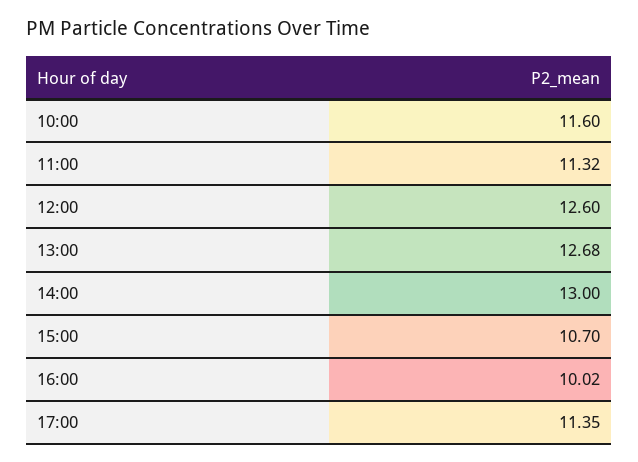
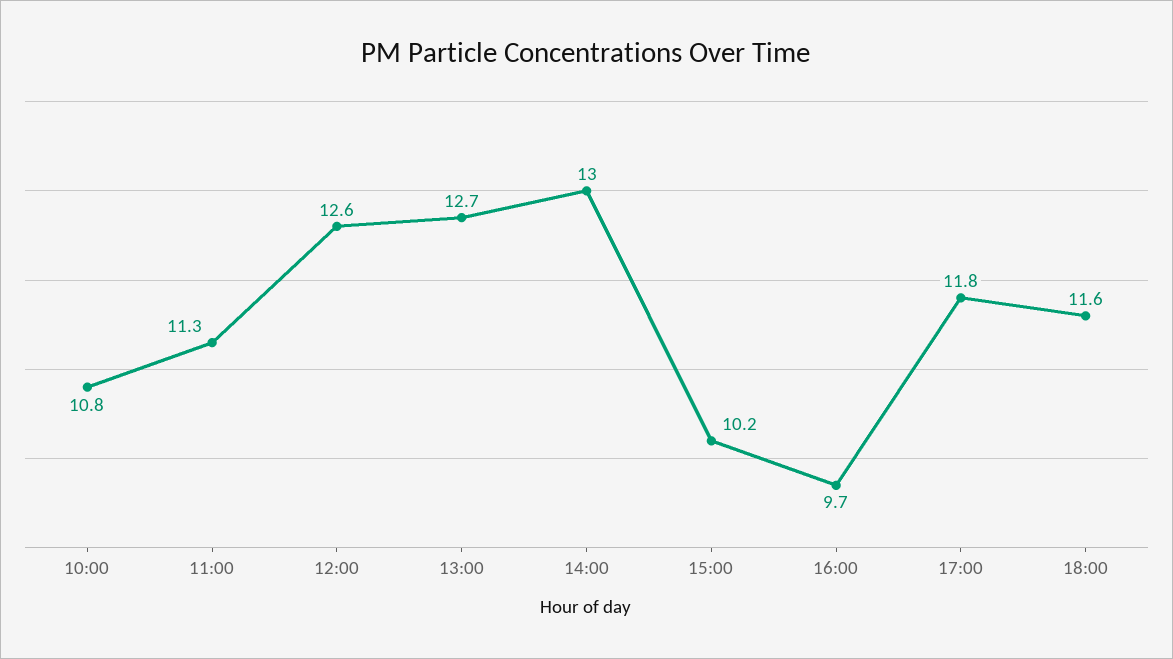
10:00: 11.6 -> 10.8
15:00: 10.7 -> 10.2
16:00: 10.02 -> 9.7
17:00: 11.35 -> 11.8
18:00: none -> 11.6

